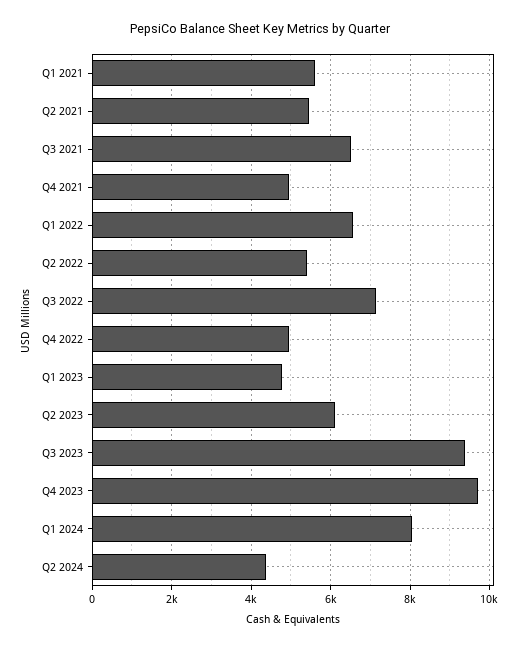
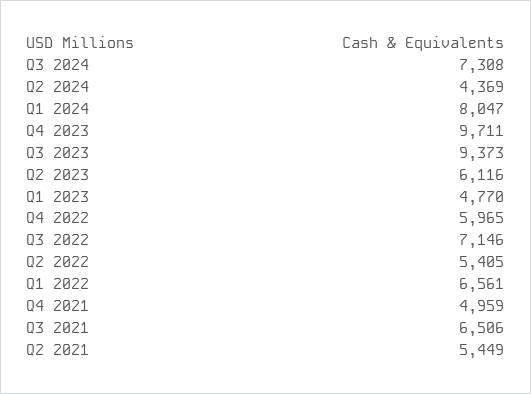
Q1 2021: 5600 -> none
Q4 2022: 5000 -> 5965
Q3 2024: none -> 7308

